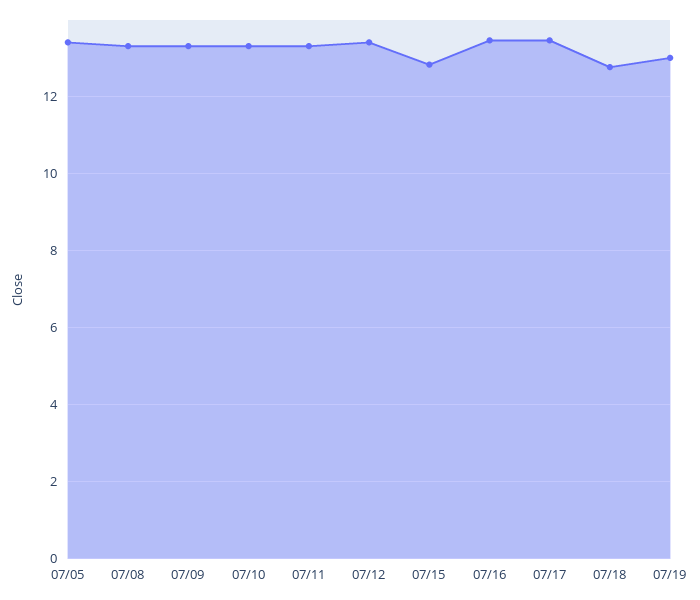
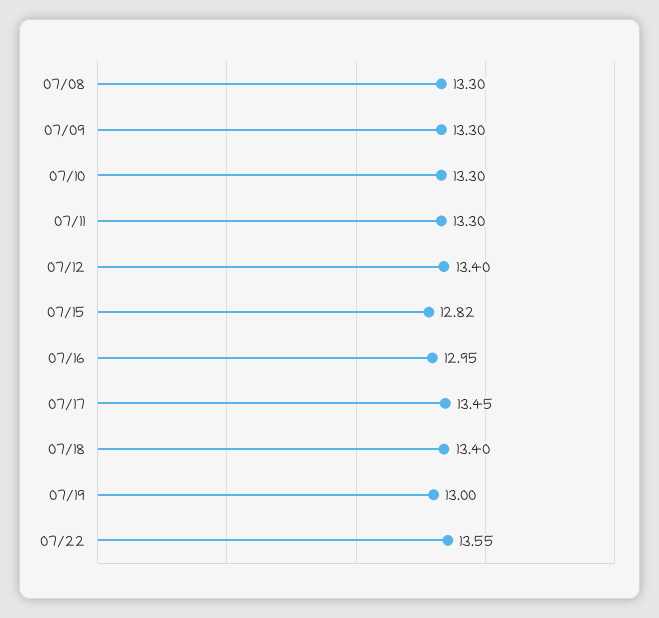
07/05: 13.4 -> none
07/16: 13.4 -> 12.95
07/18: 12.8 -> 13.4
07/22: none -> 13.55

